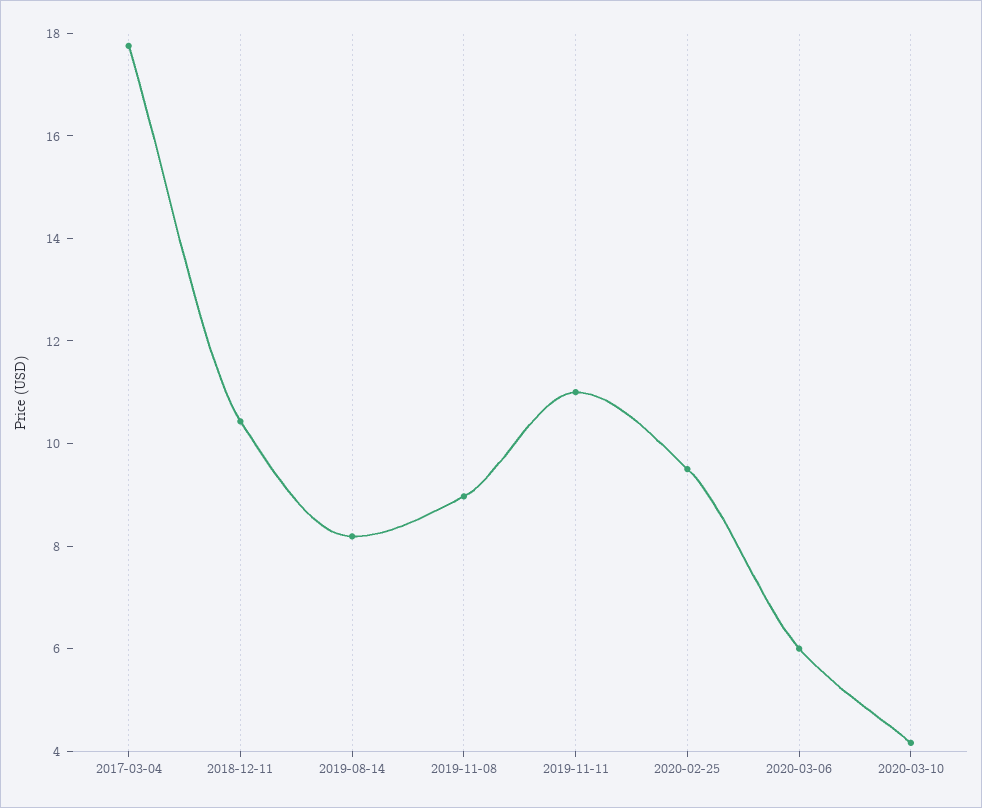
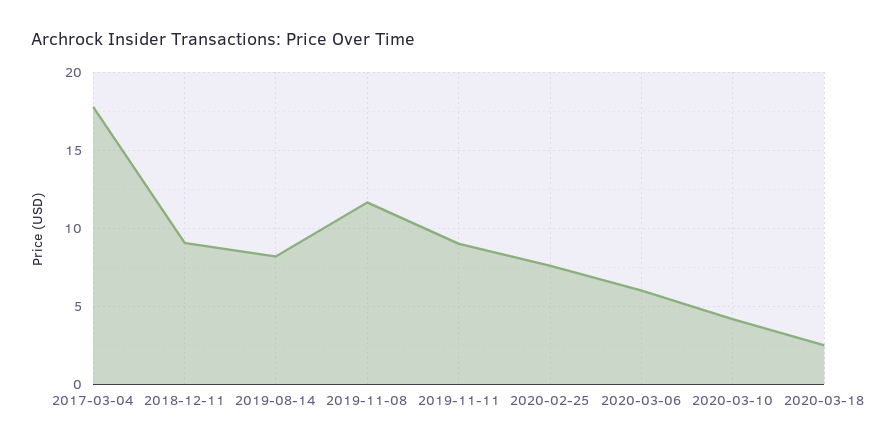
2018-12-11: 10.5 -> 9
2019-11-08: 9 -> 11.5
2019-11-11: 11 -> 9
2020-02-25: 9.5 -> 7.5
2020-03-18: none -> 2.5

